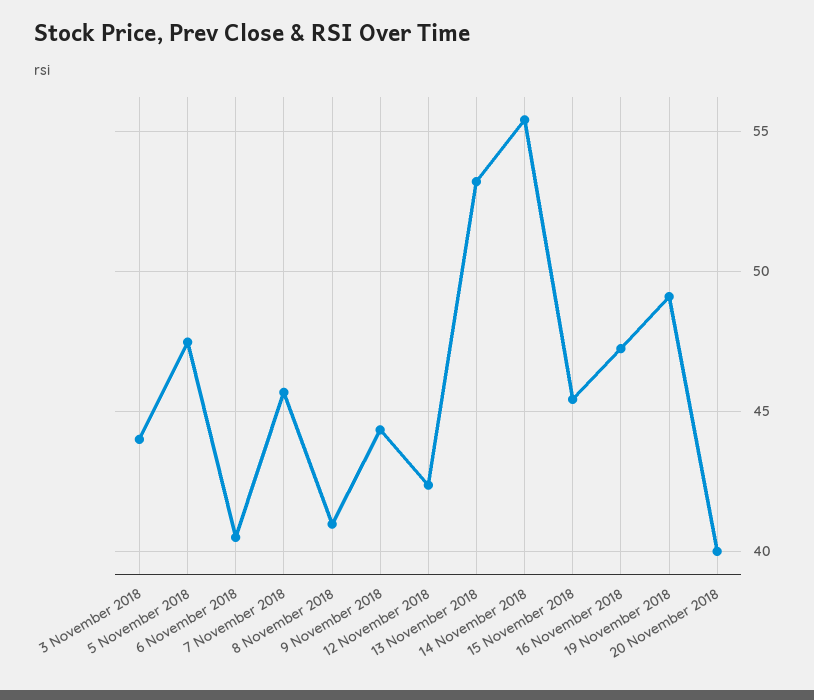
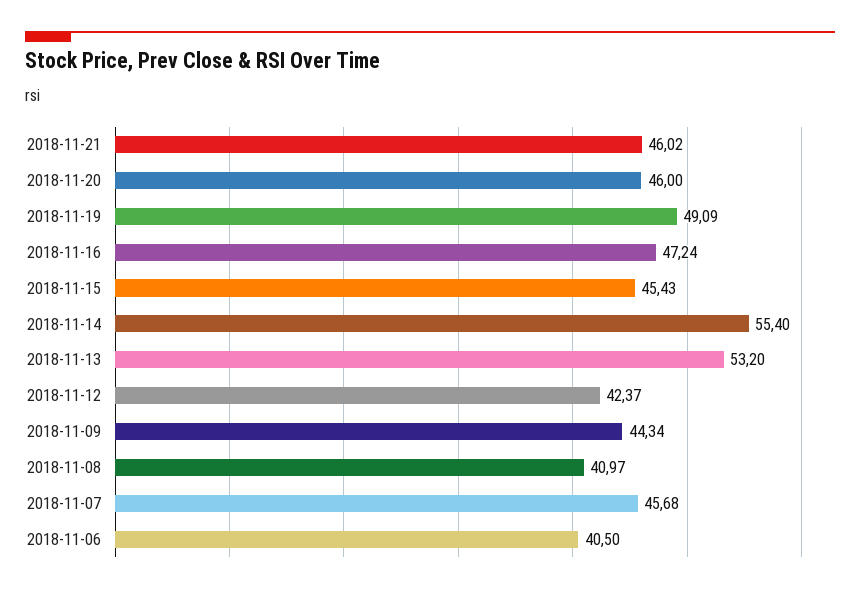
3 November 2018: 44 -> none
5 November 2018: 47.5 -> none
20 November 2018: 40 -> 46
2018-11-21: none -> 46.02

